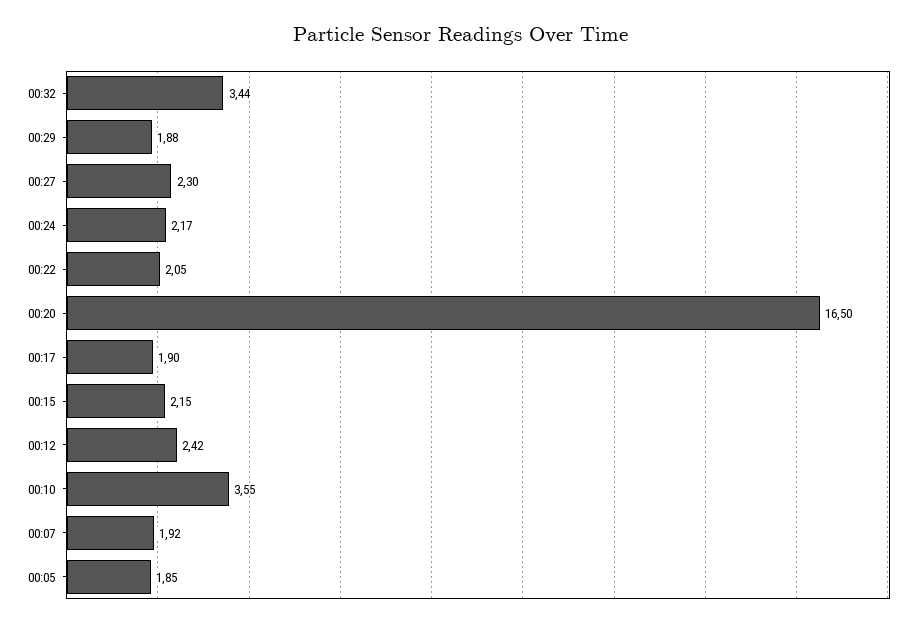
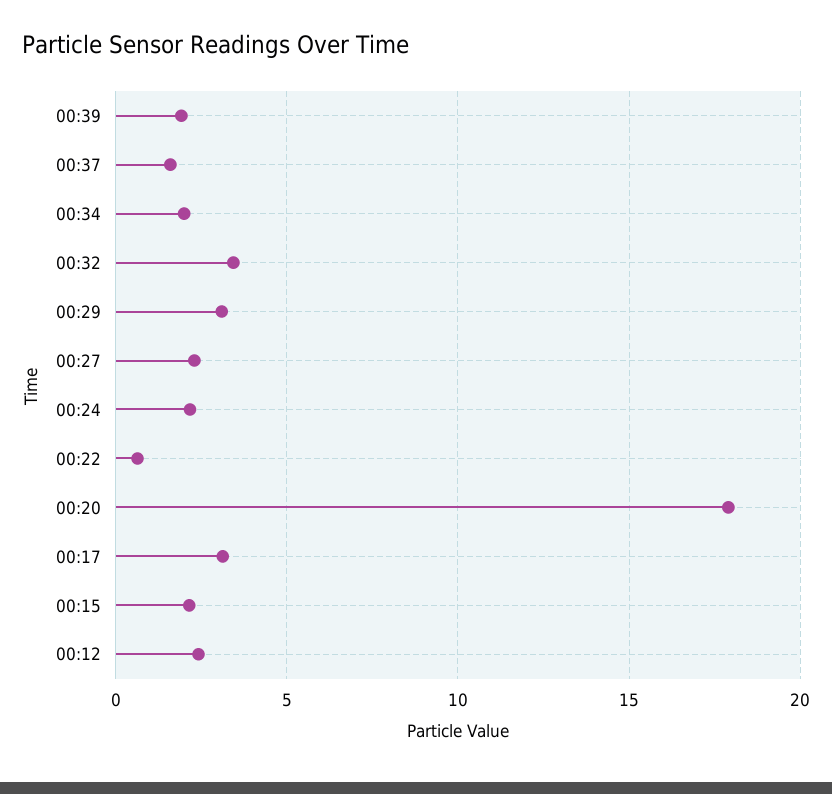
00:29: 1.88 -> 3
00:22: 2.05 -> 0.5
00:20: 16.5 -> 18
00:17: 1.9 -> 3
00:10: 3.55 -> none
00:07: 1.92 -> none
00:05: 1.85 -> none
00:39: none -> 2
00:37: none -> 1.5
00:34: none -> 2

